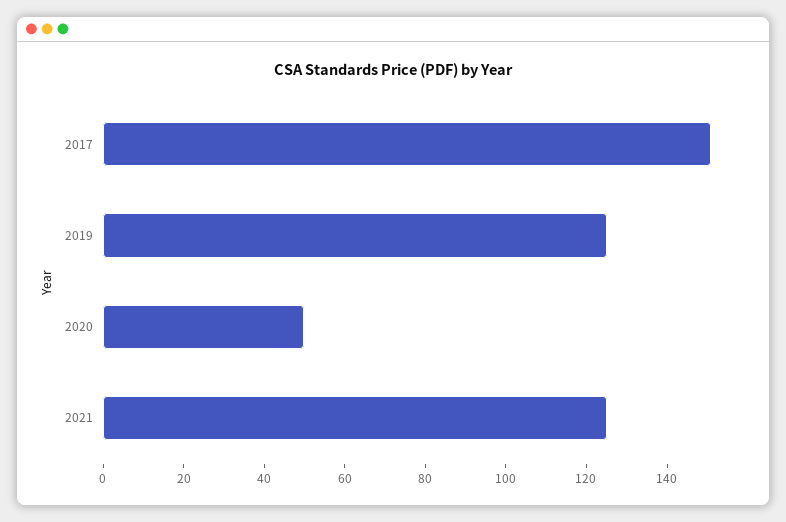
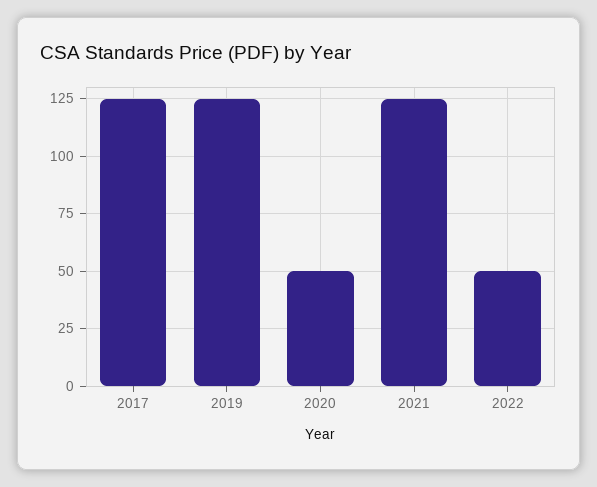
2017: 150 -> 125
2022: none -> 50

